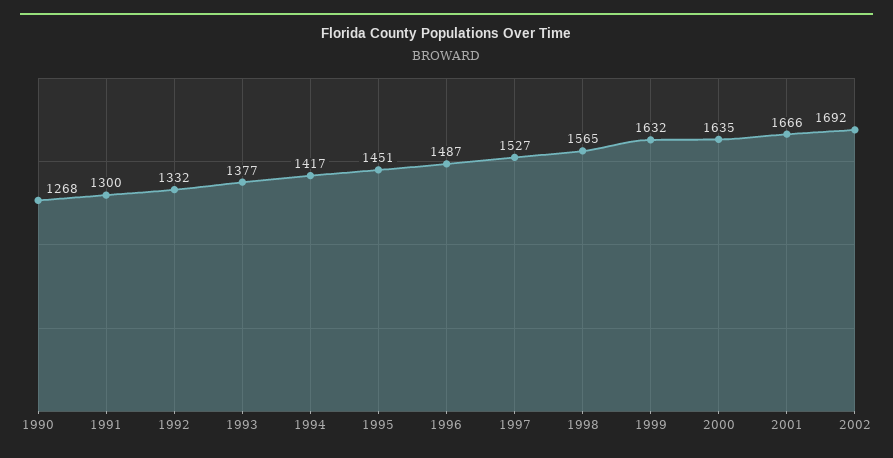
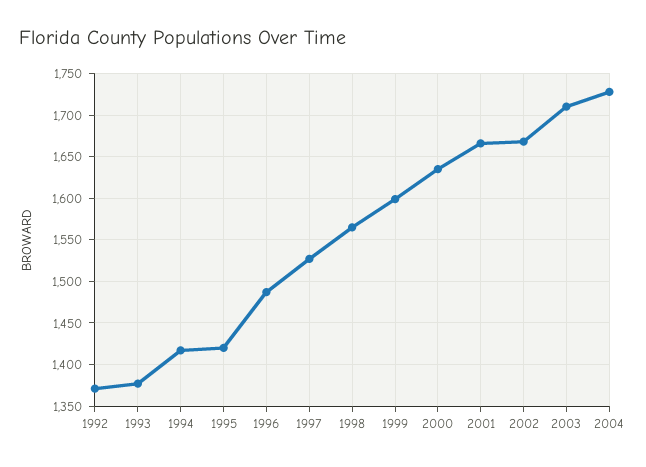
1990: 1268 -> none
1991: 1300 -> none
1992: 1332 -> 1370
1995: 1451 -> 1420
1999: 1632 -> 1600
2002: 1692 -> 1670
2003: none -> 1710
2004: none -> 1730

